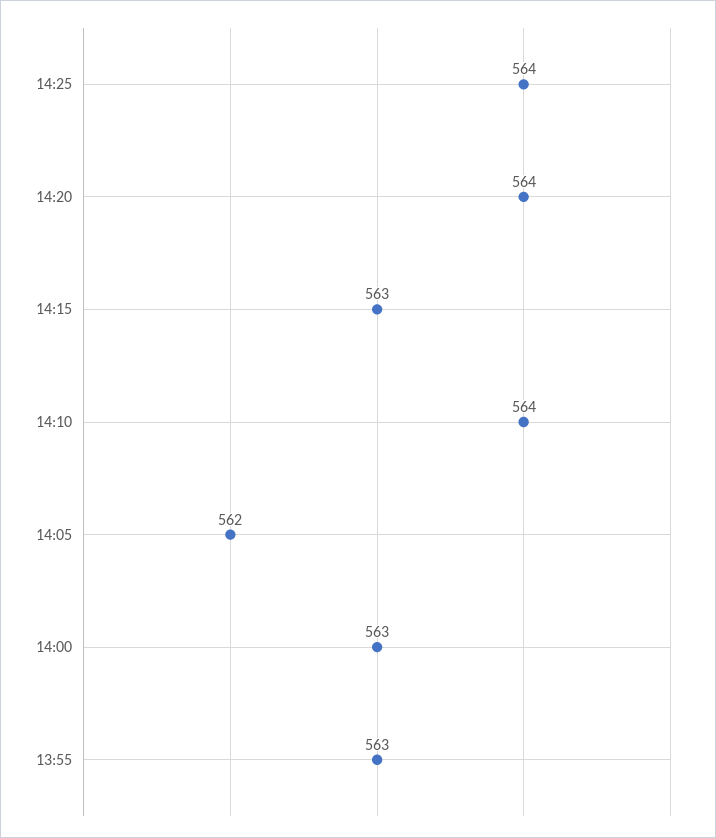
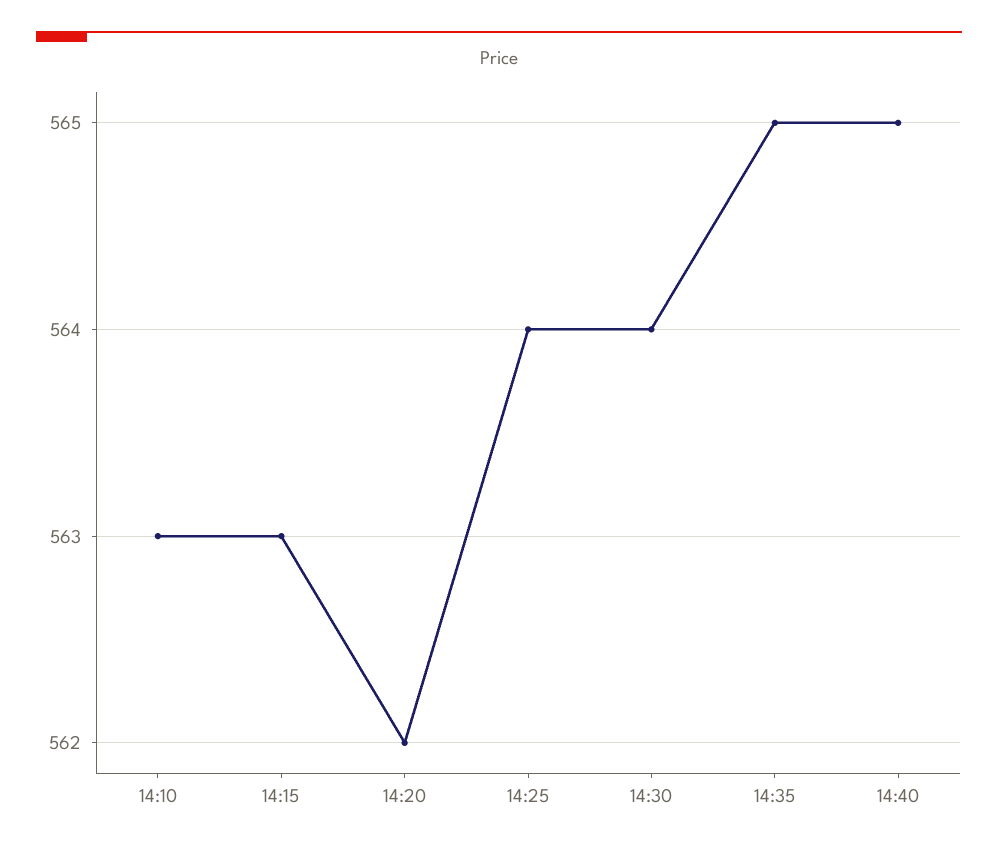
14:20: 564 -> 562
14:10: 564 -> 563
14:05: 562 -> none
14:00: 563 -> none
13:55: 563 -> none
14:30: none -> 564
14:35: none -> 565
14:40: none -> 565

